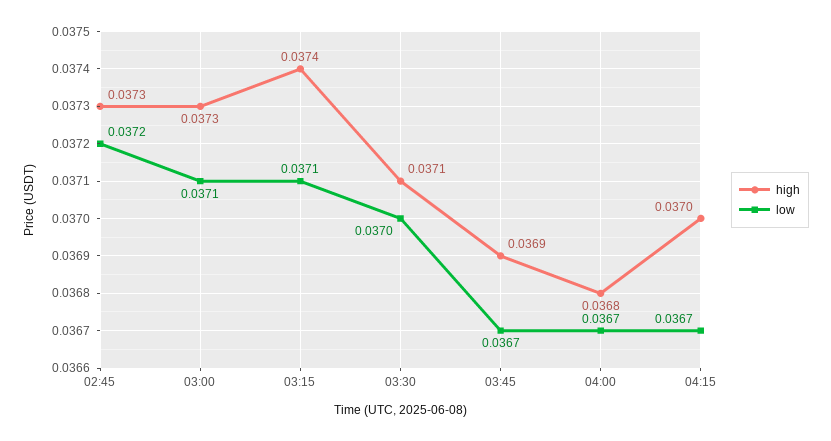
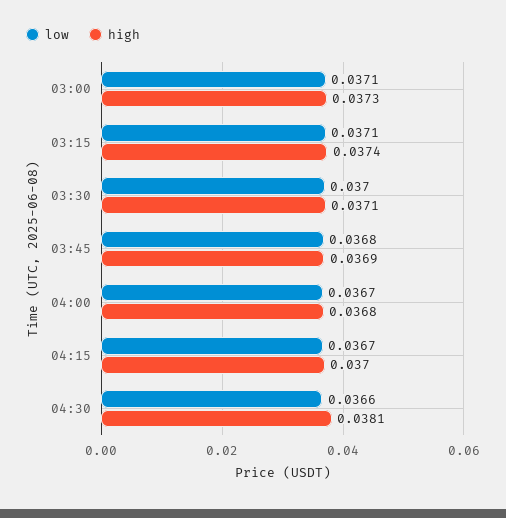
high, 02:45: 0.0373 -> none
low, 02:45: 0.0372 -> none
low, 03:45: 0.0367 -> 0.0368
low, 04:30: none -> 0.0366
high, 04:30: none -> 0.0381

